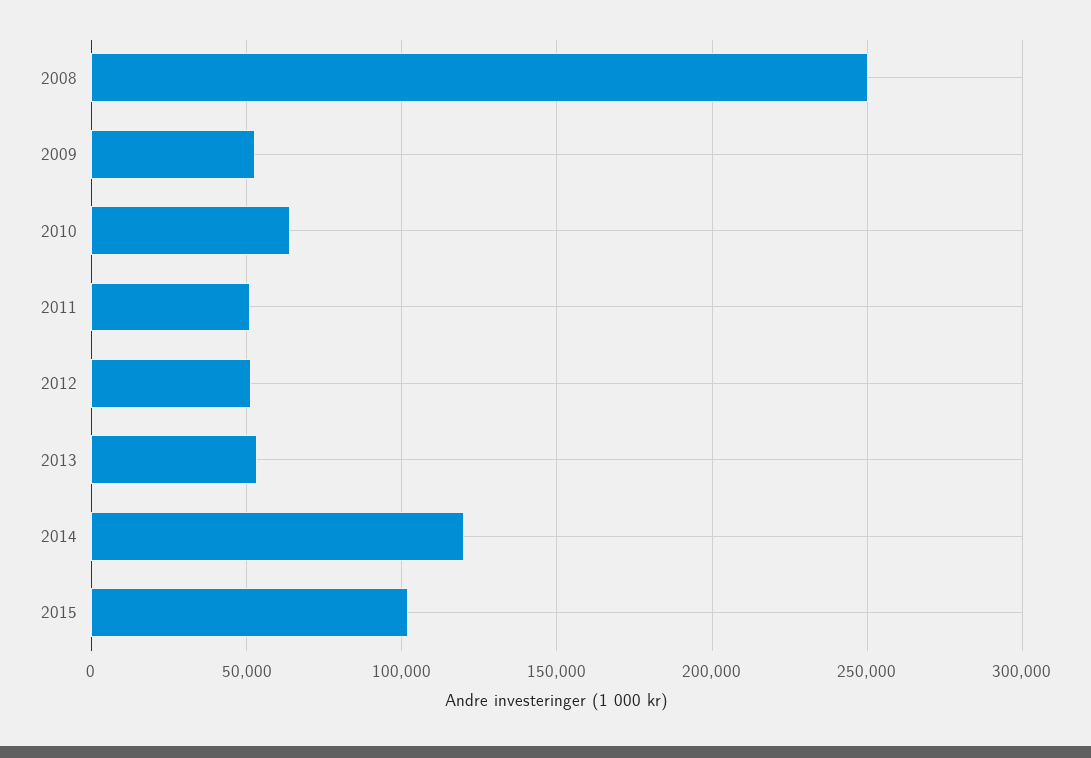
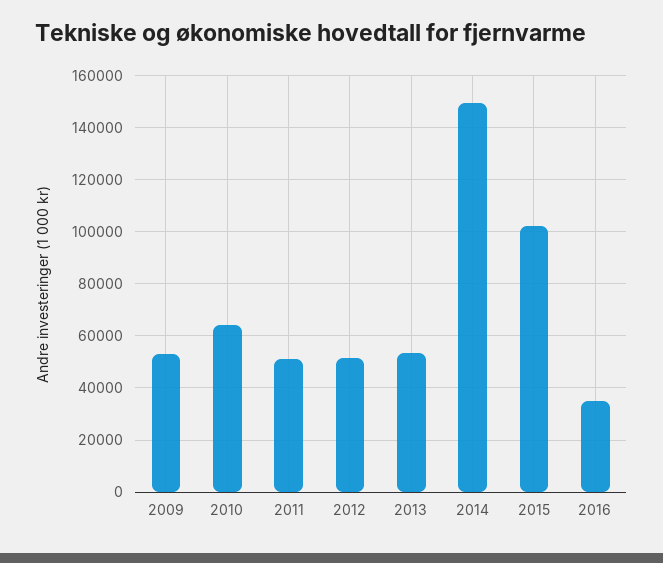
2008: 250000 -> none
2014: 120000 -> 150000
2016: none -> 35000

